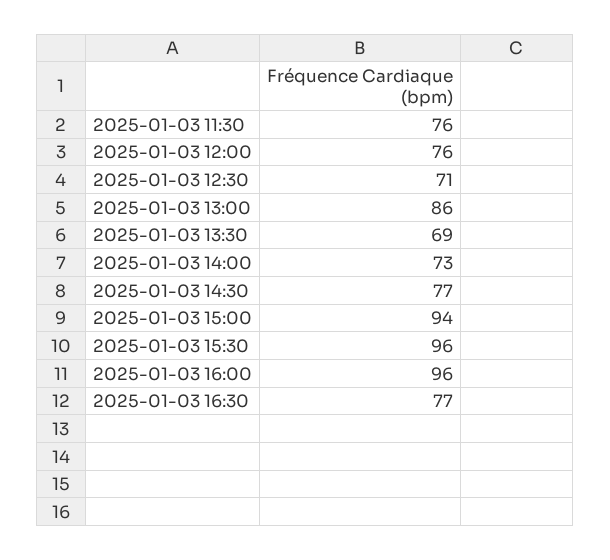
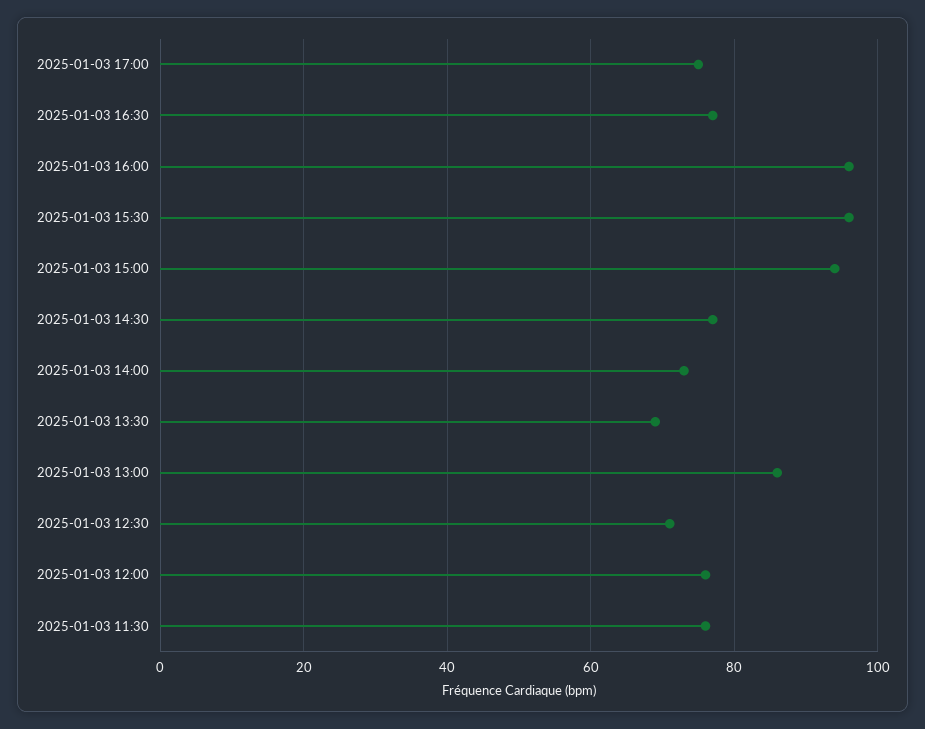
2025-01-03 17:00: none -> 75

